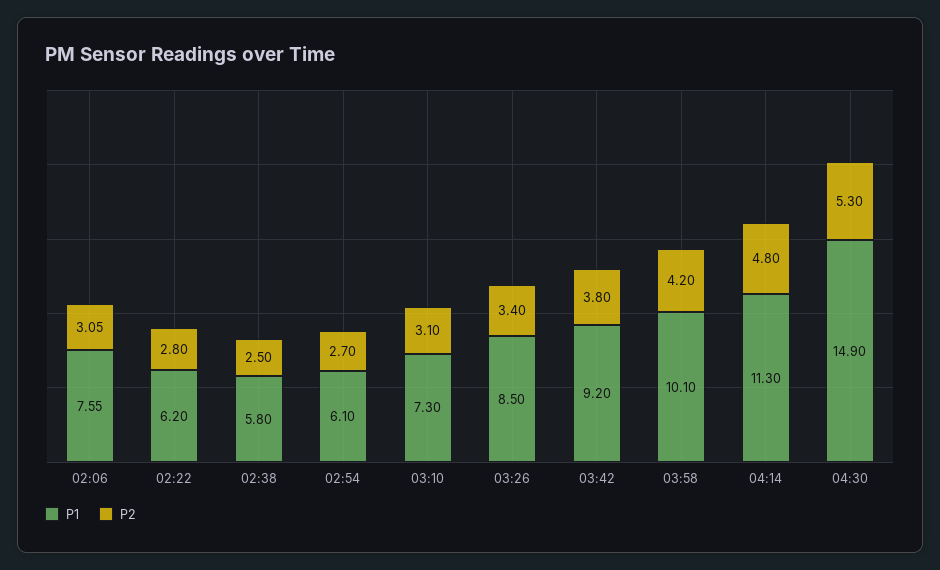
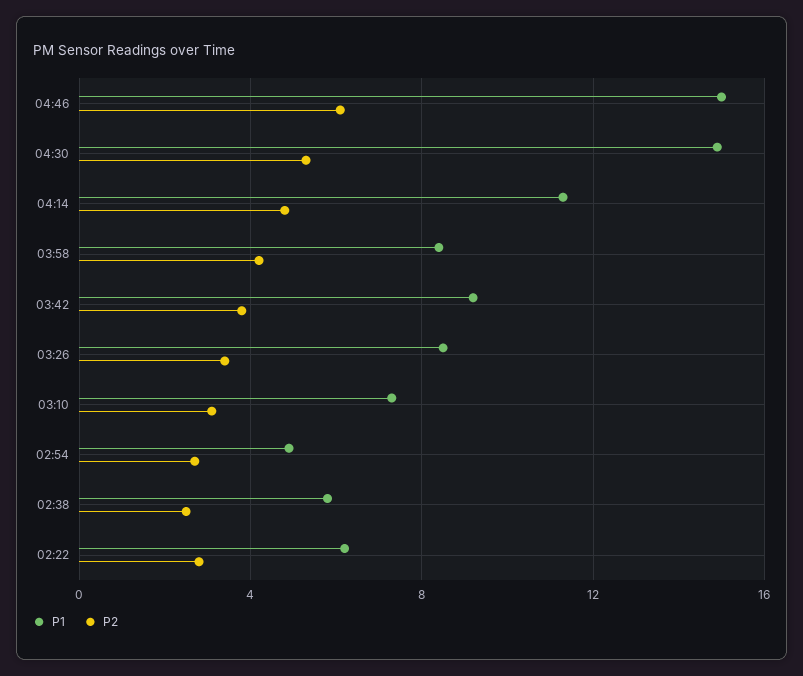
P1, 02:06: 7.55 -> none
P2, 02:06: 3.05 -> none
P1, 02:54: 6.1 -> 5
P1, 03:58: 10.1 -> 8.5
P1, 04:46: none -> 15
P2, 04:46: none -> 6

